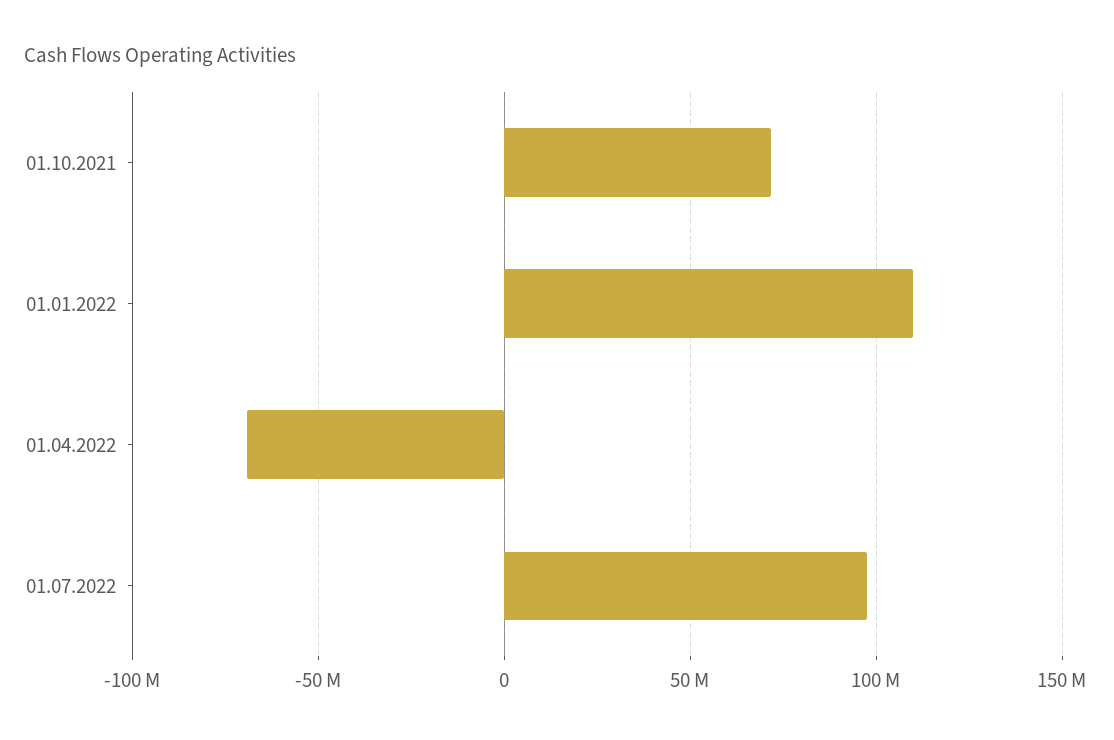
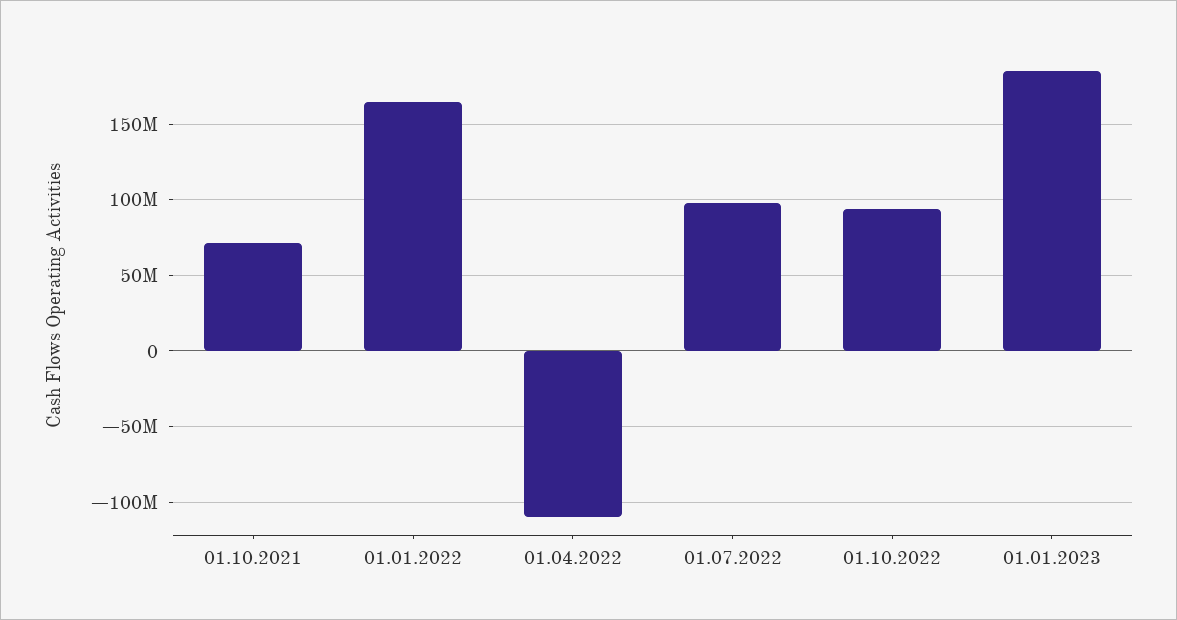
01.01.2022: 110000000 -> 165000000
01.04.2022: -70000000 -> -110000000
01.10.2022: none -> 95000000
01.01.2023: none -> 185000000

